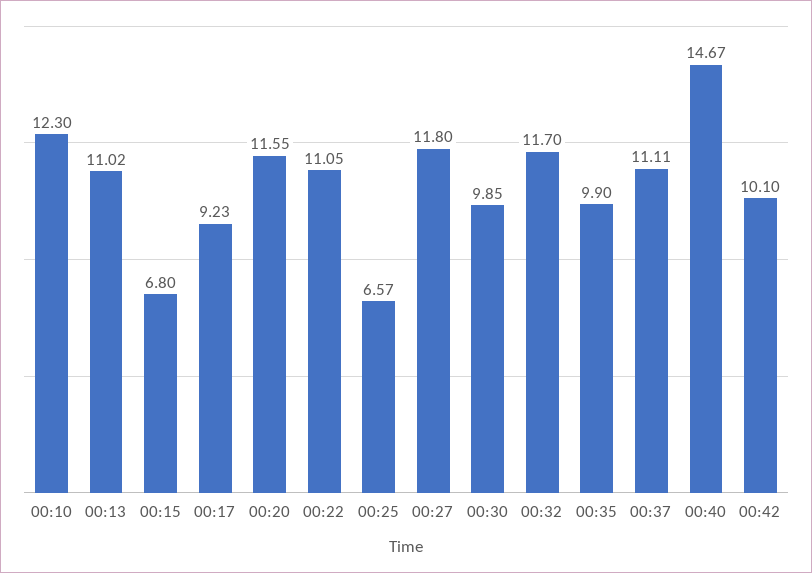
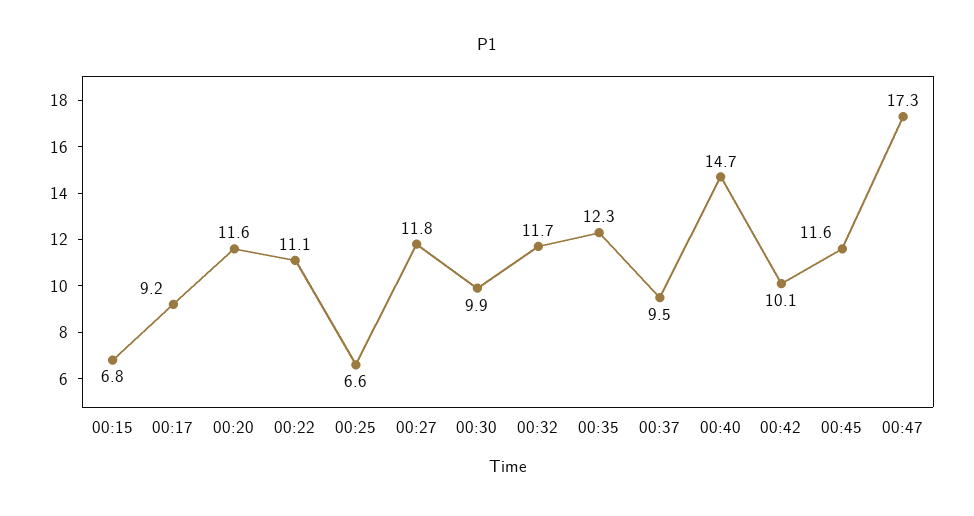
00:10: 12.3 -> none
00:13: 11.02 -> none
00:35: 9.9 -> 12.3
00:37: 11.11 -> 9.5
00:45: none -> 11.6
00:47: none -> 17.3

